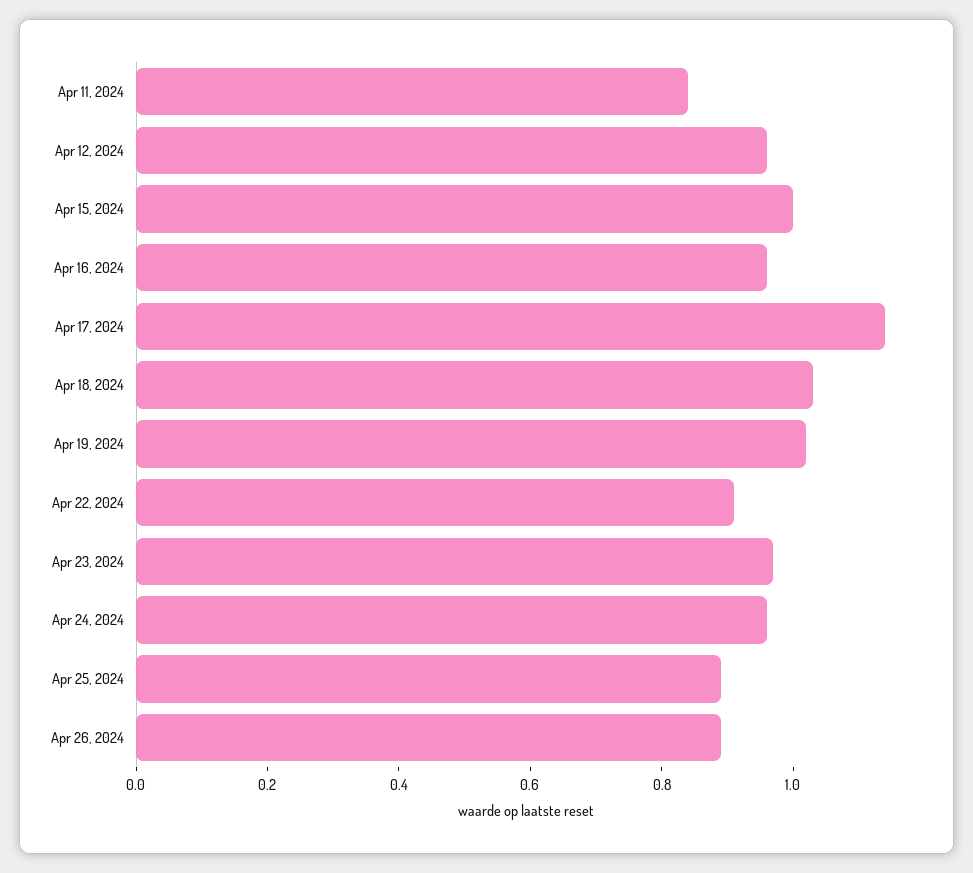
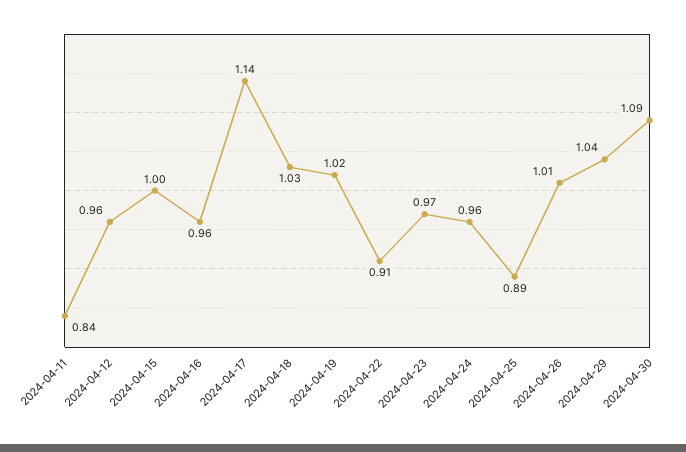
Apr 26, 2024: 0.9 -> 1.01
2024-04-29: none -> 1.04
2024-04-30: none -> 1.09

